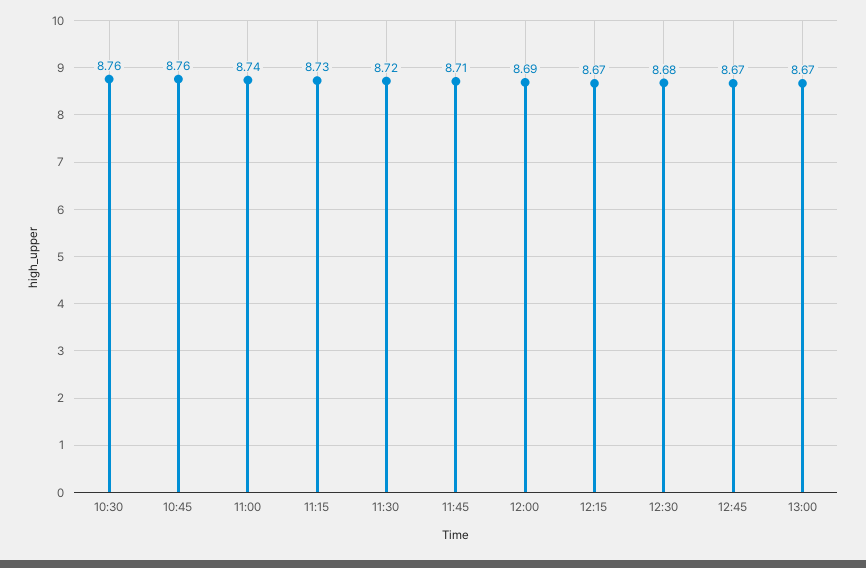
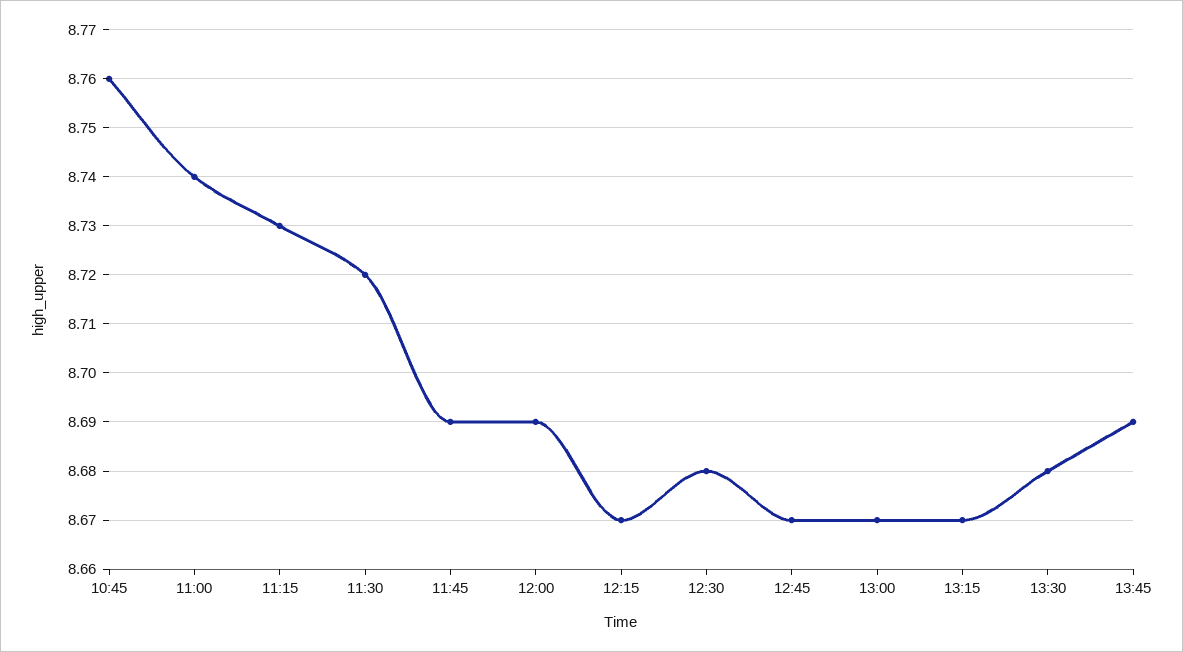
10:30: 8.76 -> none
11:45: 8.71 -> 8.69
13:15: none -> 8.67
13:30: none -> 8.68
13:45: none -> 8.69

